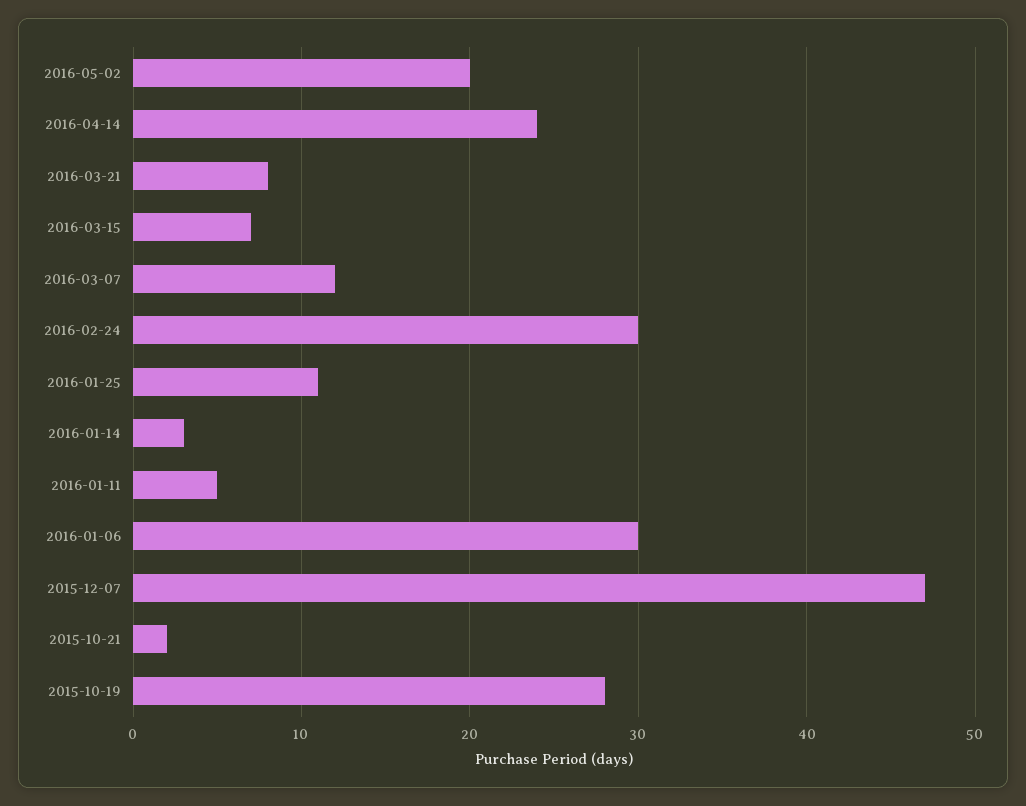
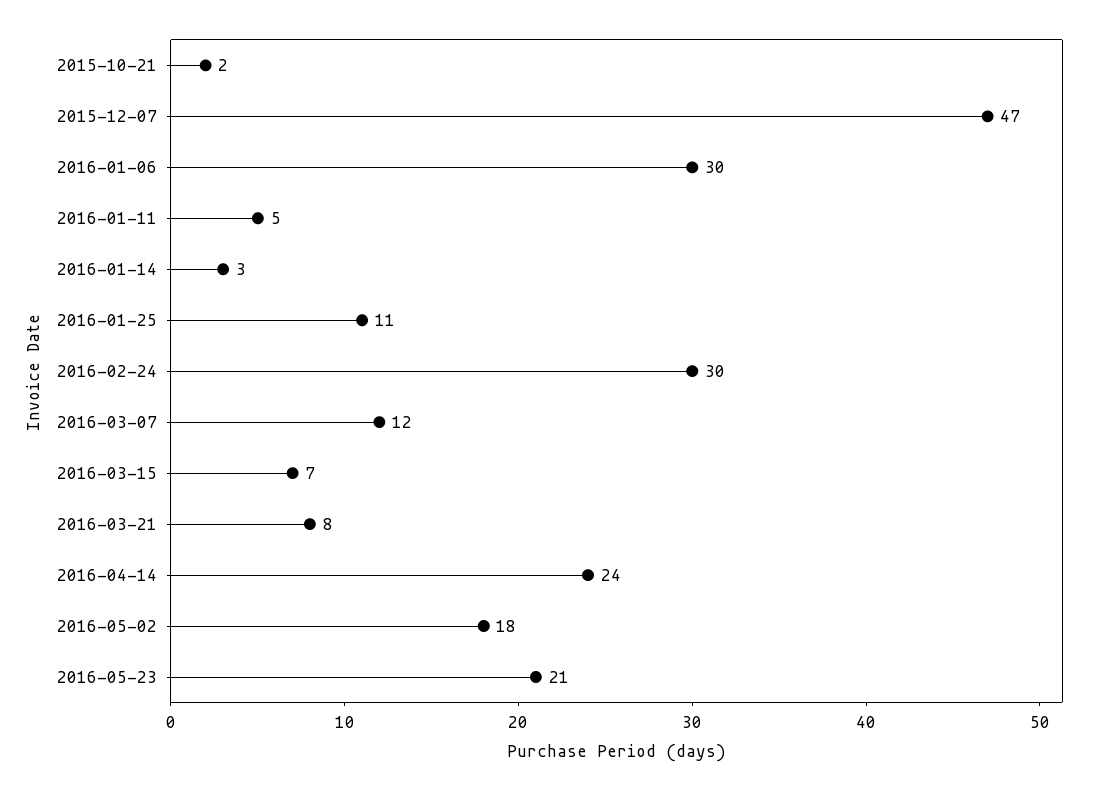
2016-05-02: 20 -> 18
2015-10-19: 28 -> none
2016-05-23: none -> 21

